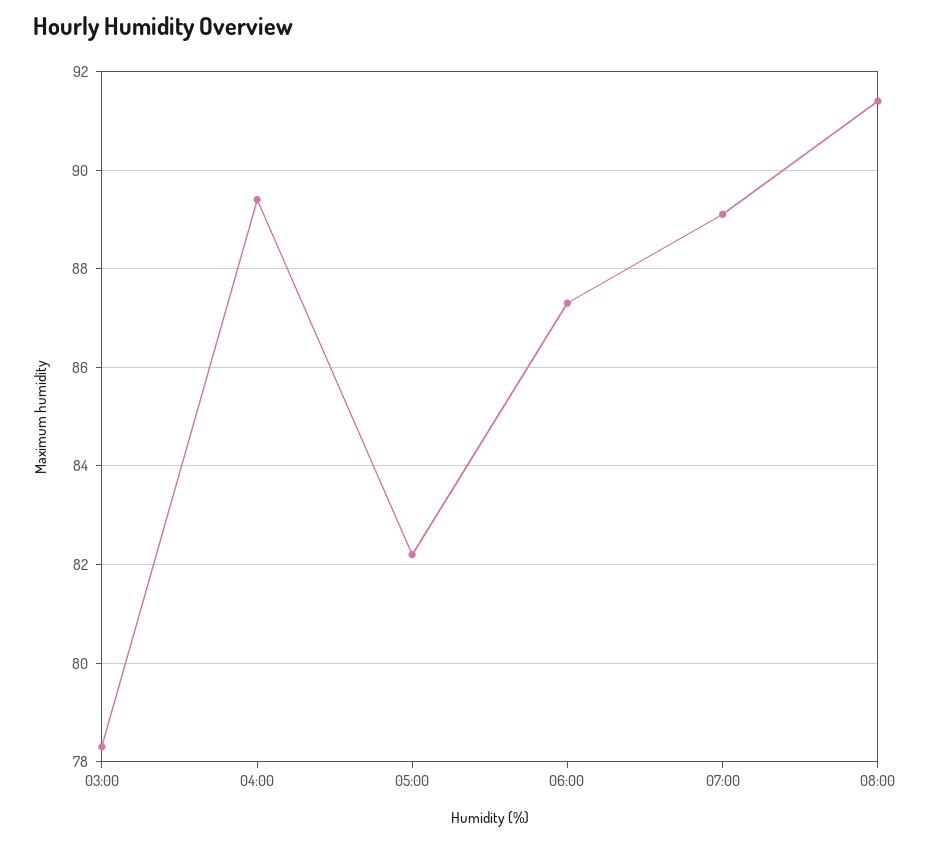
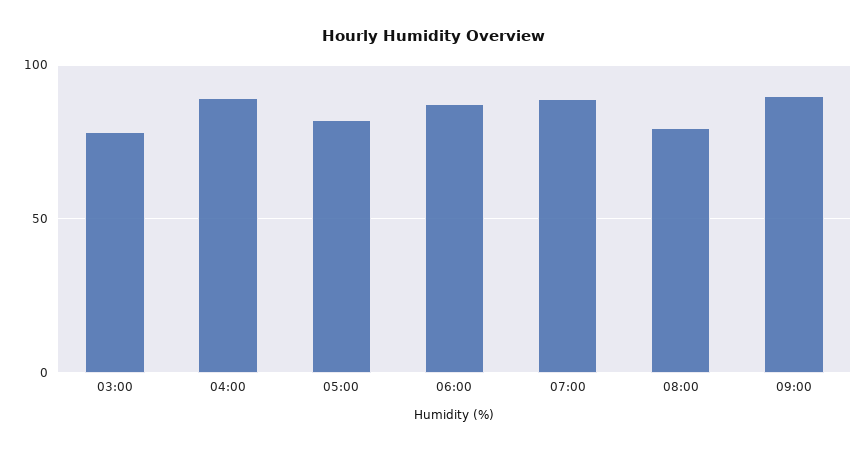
08:00: 91.5 -> 80
09:00: none -> 90

